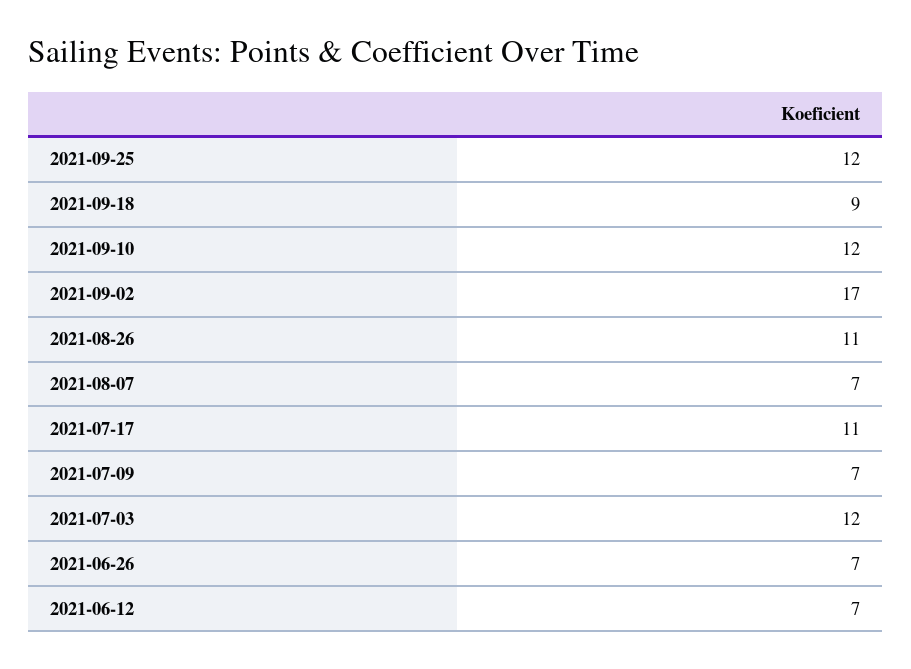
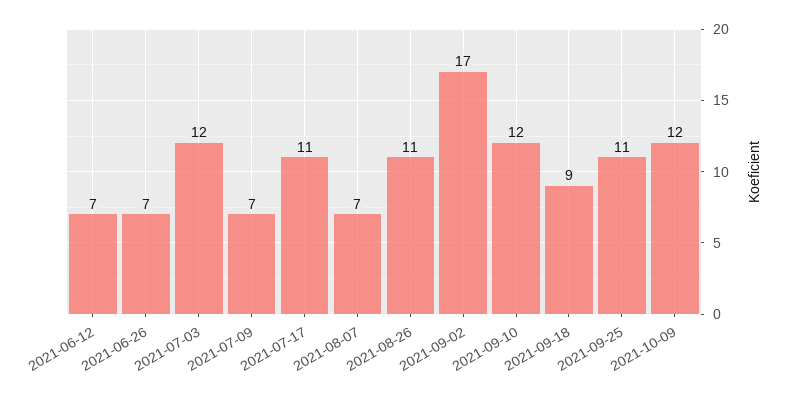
2021-09-25: 12 -> 11
2021-10-09: none -> 12

